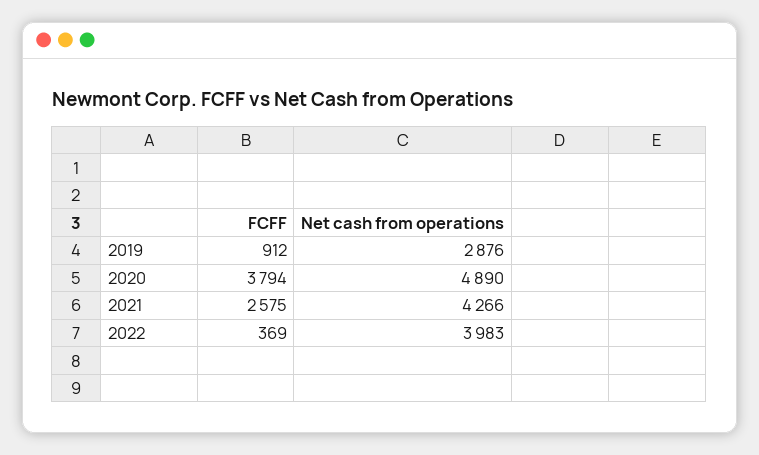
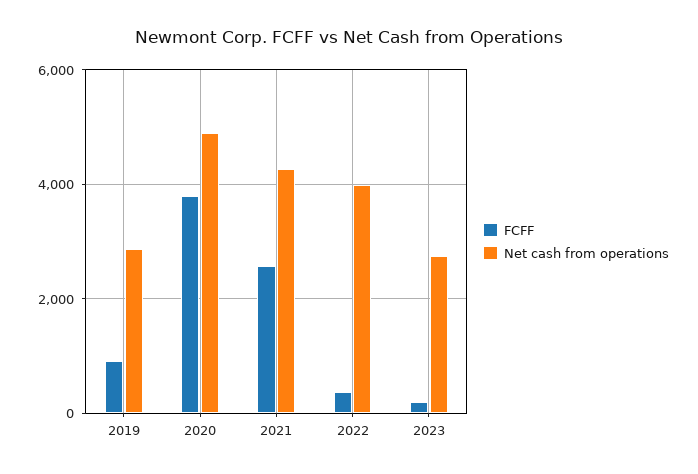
FCFF, 2023: none -> 200
Net cash from operations, 2023: none -> 2800

